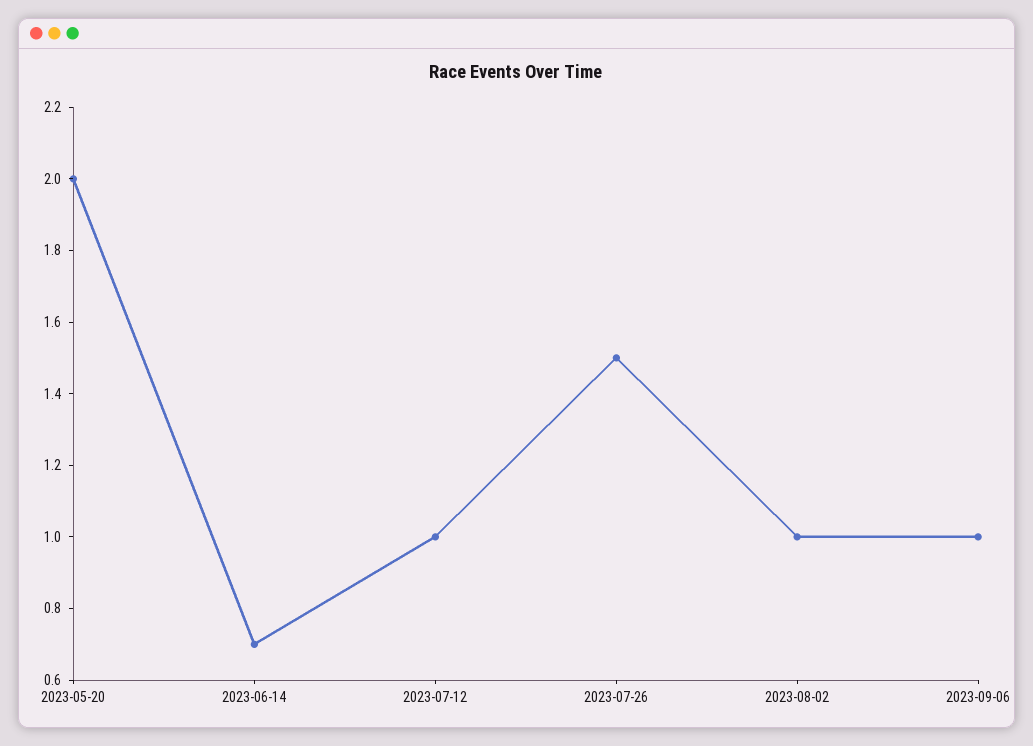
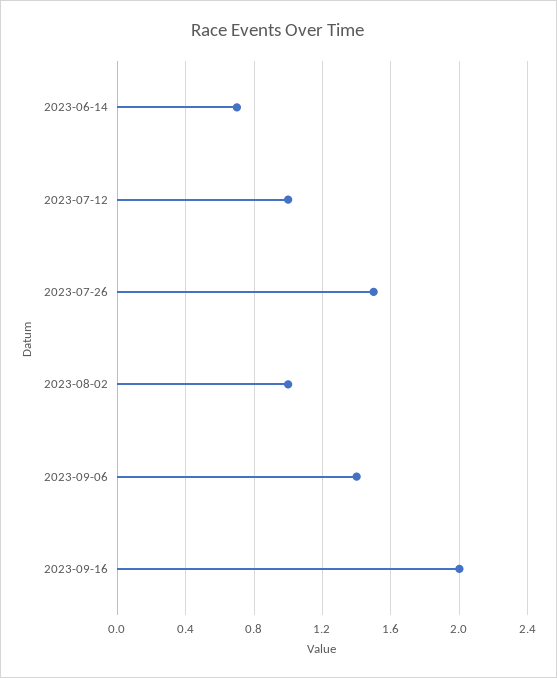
2023-05-20: 2 -> none
2023-09-06: 1 -> 1.4
2023-09-16: none -> 2

